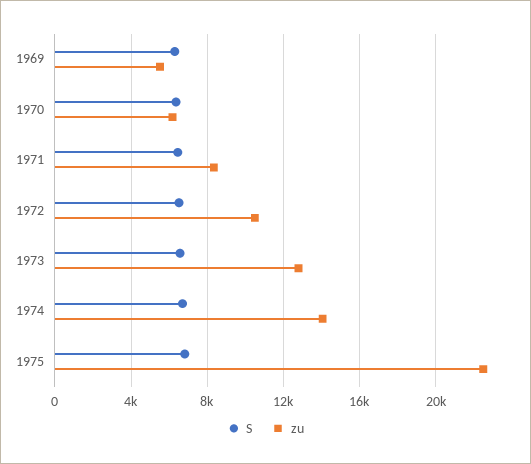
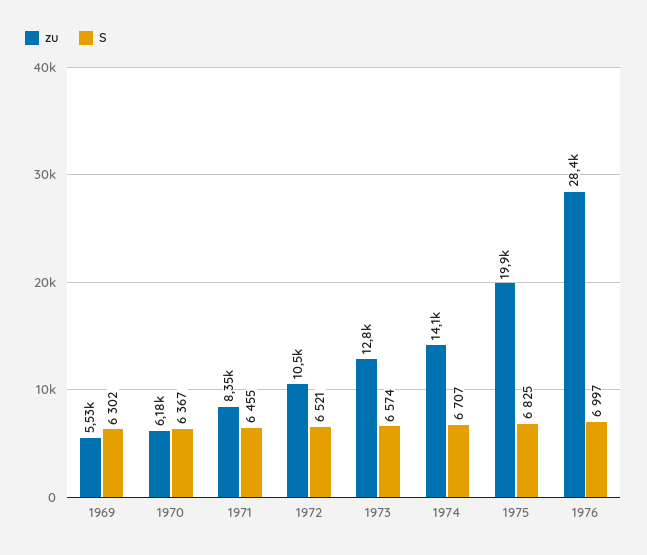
zu, 1975: 22500 -> 19900
zu, 1976: none -> 28400
S, 1976: none -> 6997

